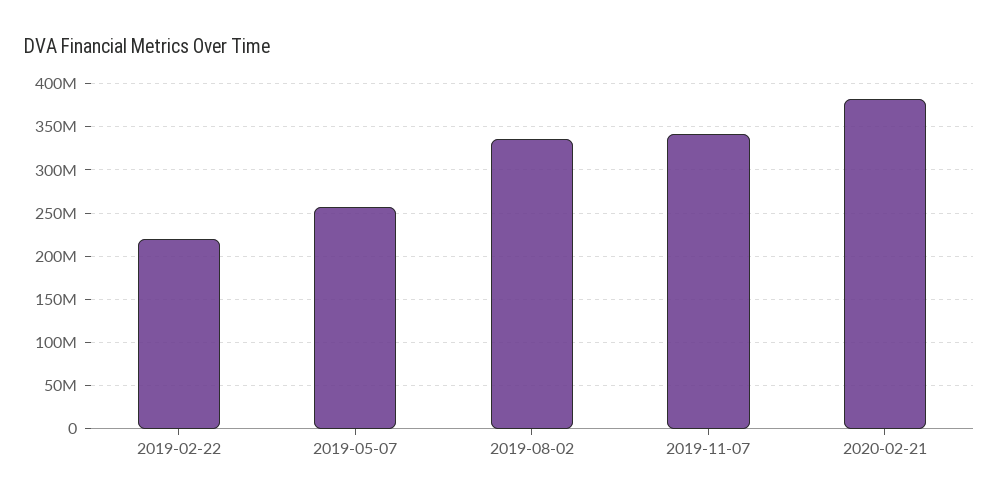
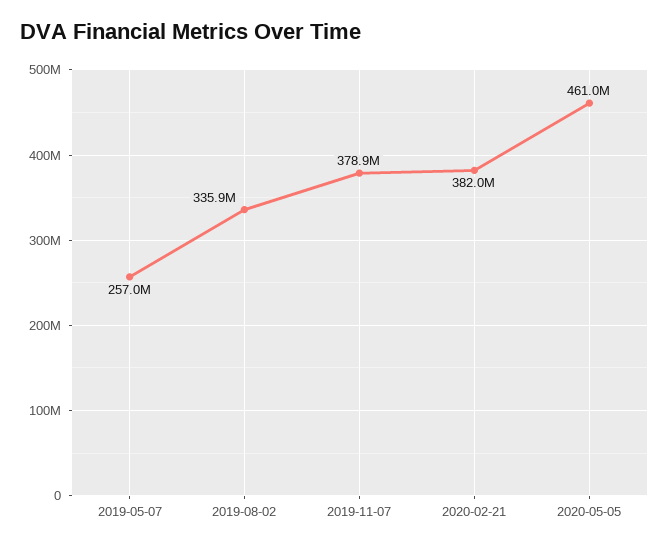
2019-02-22: 220000000 -> none
2019-11-07: 340000000 -> 378900000
2020-05-05: none -> 461000000

